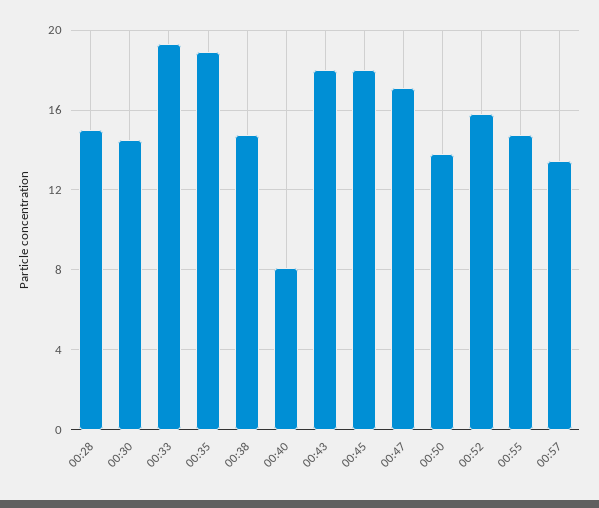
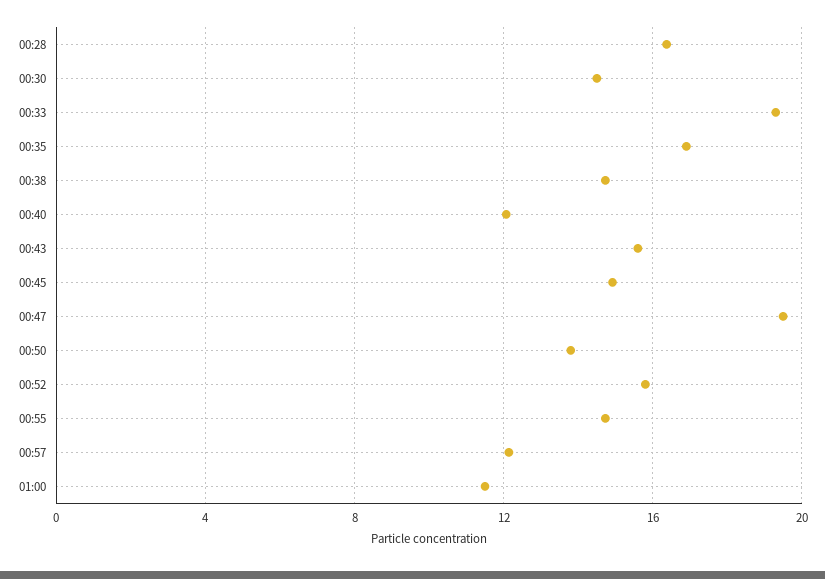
00:28: 15 -> 16.5
00:35: 19 -> 17
00:40: 8 -> 12
00:43: 18 -> 15.5
00:45: 18 -> 15
00:47: 17 -> 19.5
00:57: 13.5 -> 12
01:00: none -> 11.5

